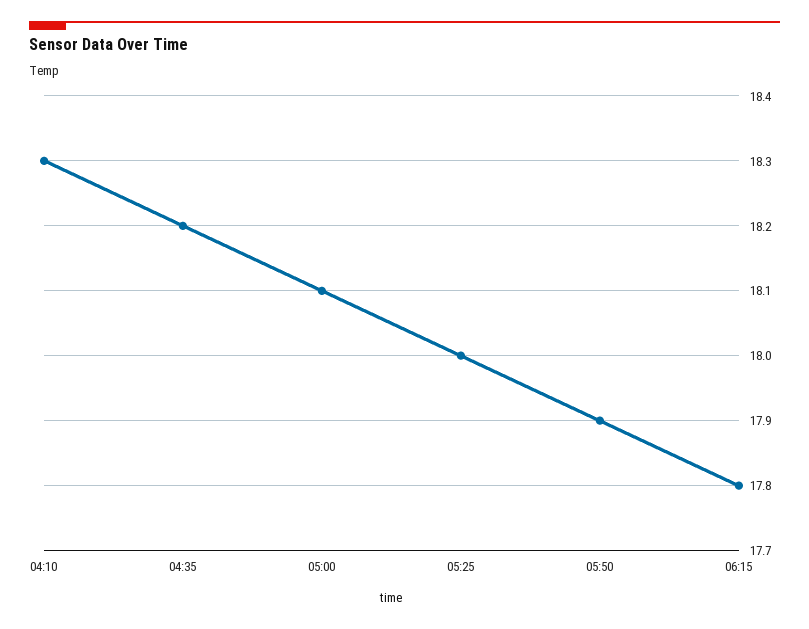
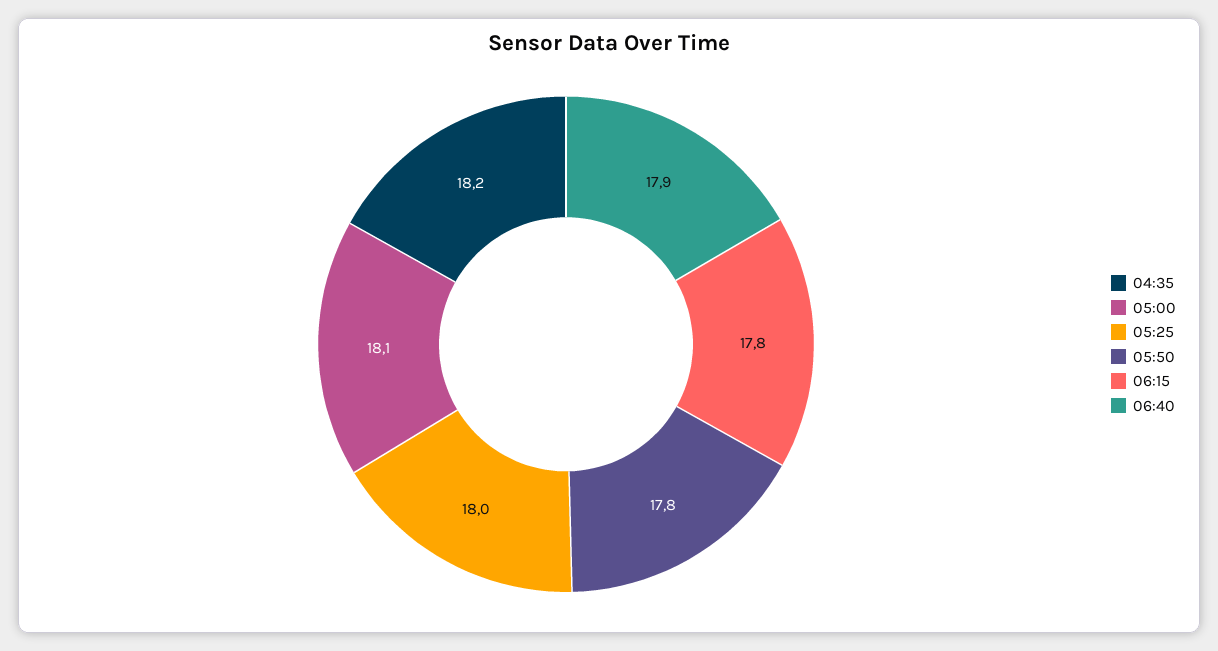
04:10: 18.3 -> none
05:50: 17.9 -> 17.8
06:40: none -> 17.9

